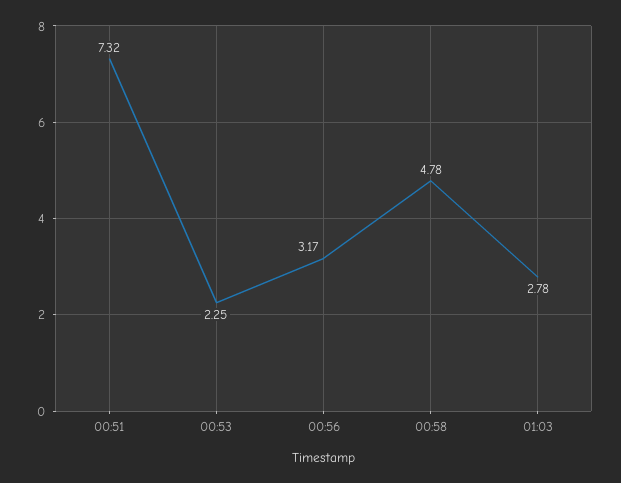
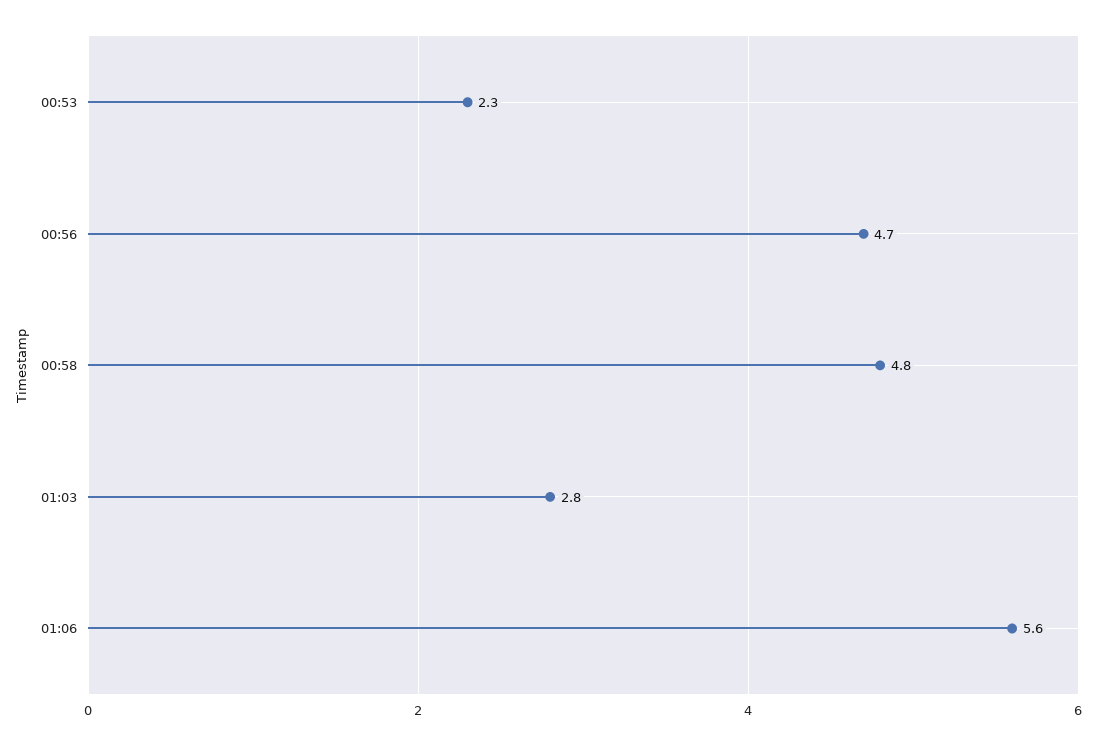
00:51: 7.32 -> none
00:56: 3.17 -> 4.7
01:06: none -> 5.6

